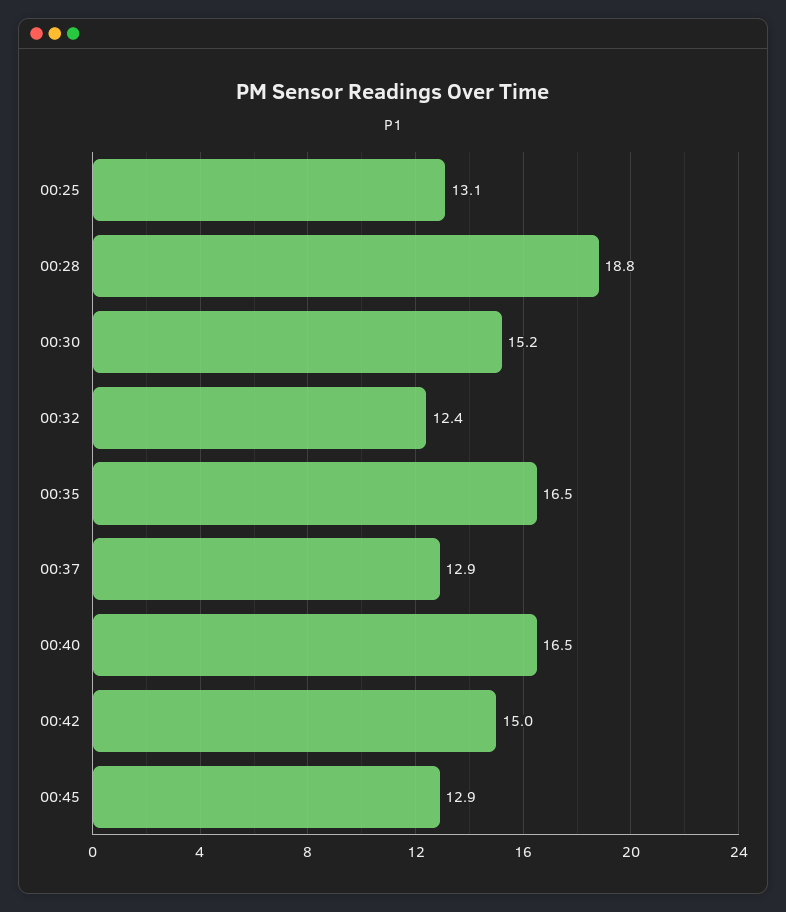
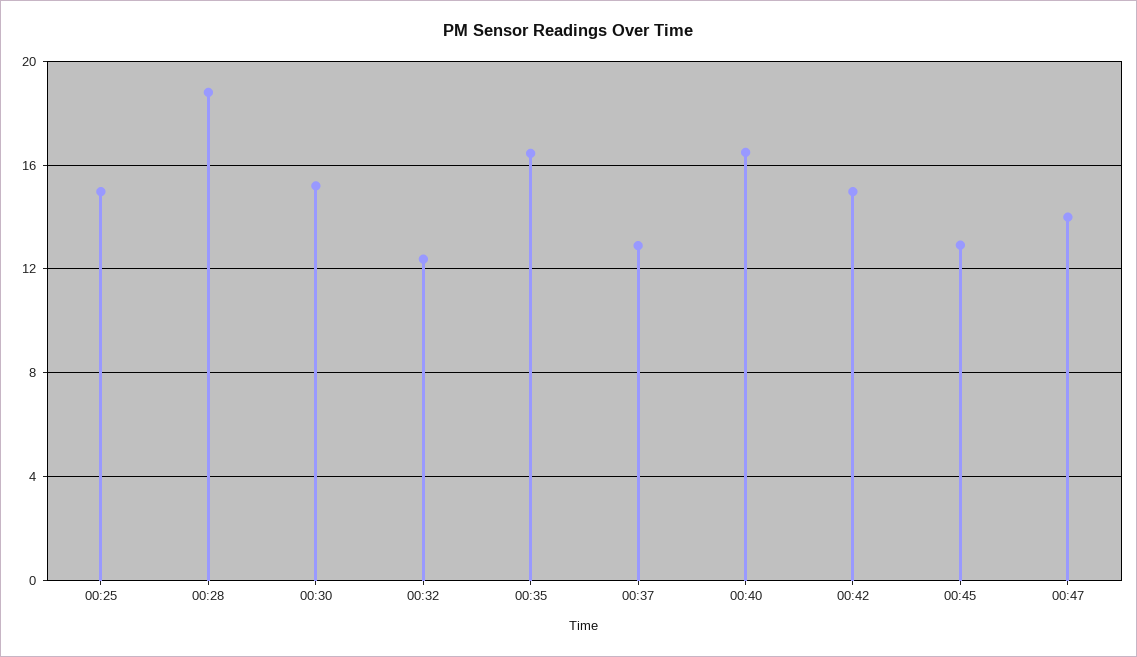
00:25: 13.1 -> 15
00:47: none -> 14

